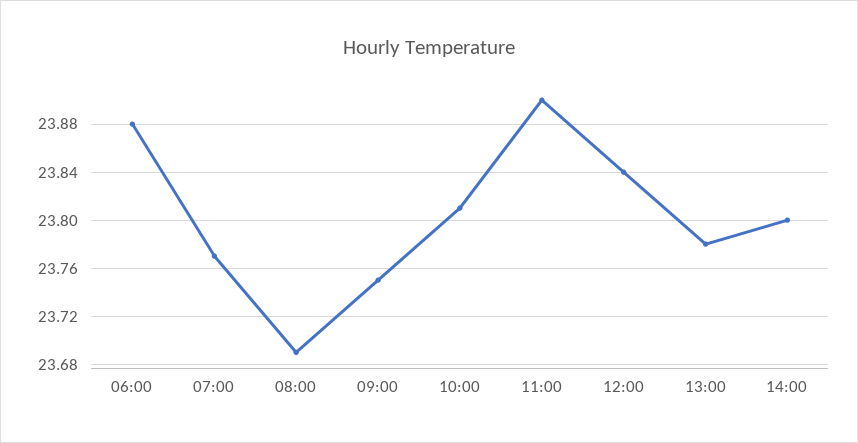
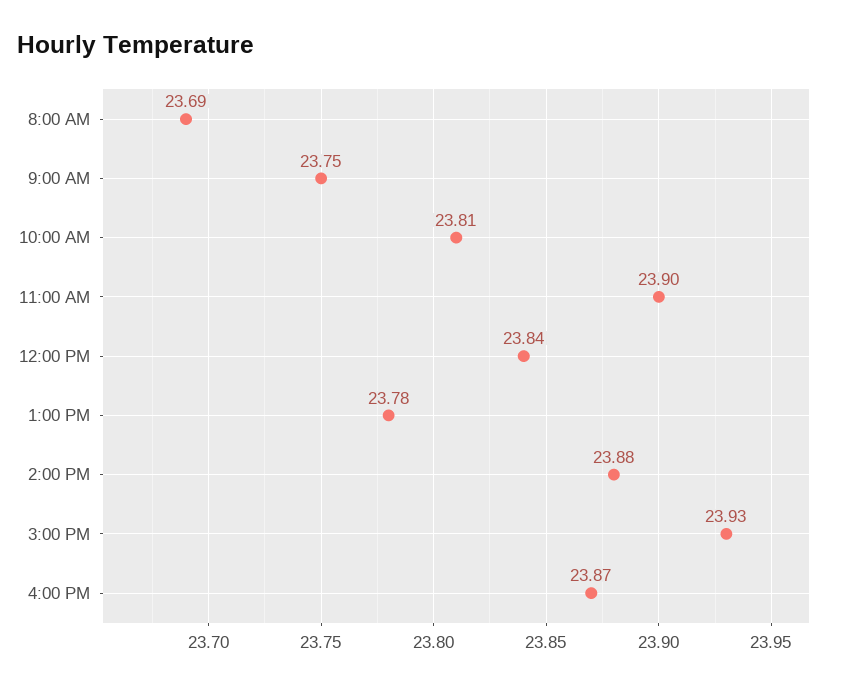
06:00: 23.88 -> none
07:00: 23.77 -> none
14:00: 23.8 -> 23.88
3:00 PM: none -> 23.93
4:00 PM: none -> 23.87

